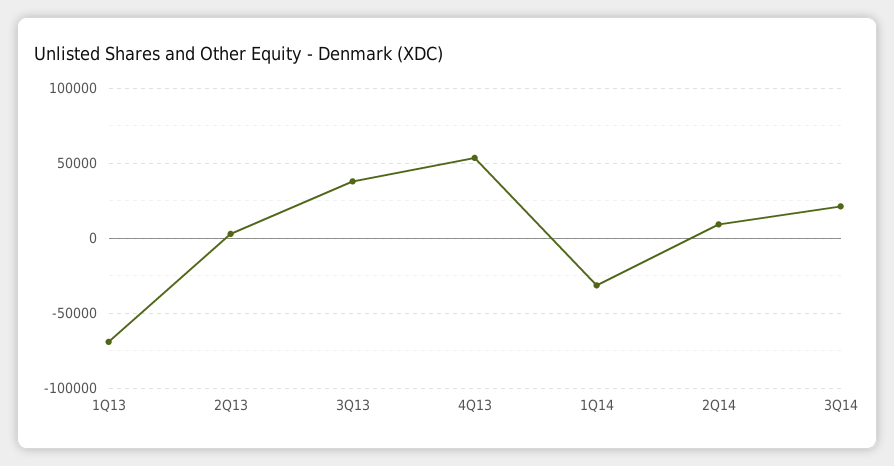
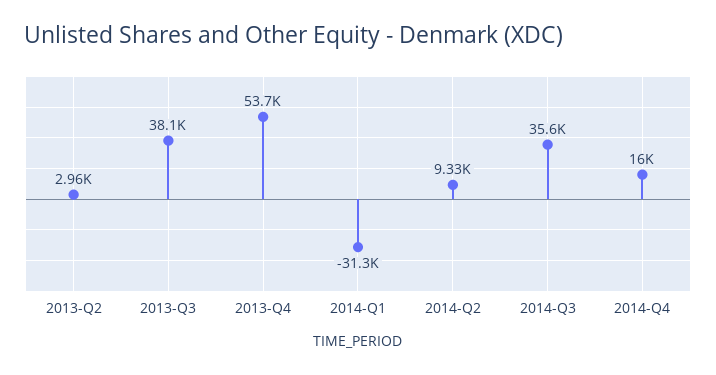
1Q13: -70000 -> none
3Q14: 20000 -> 35600
2014-Q4: none -> 16000

